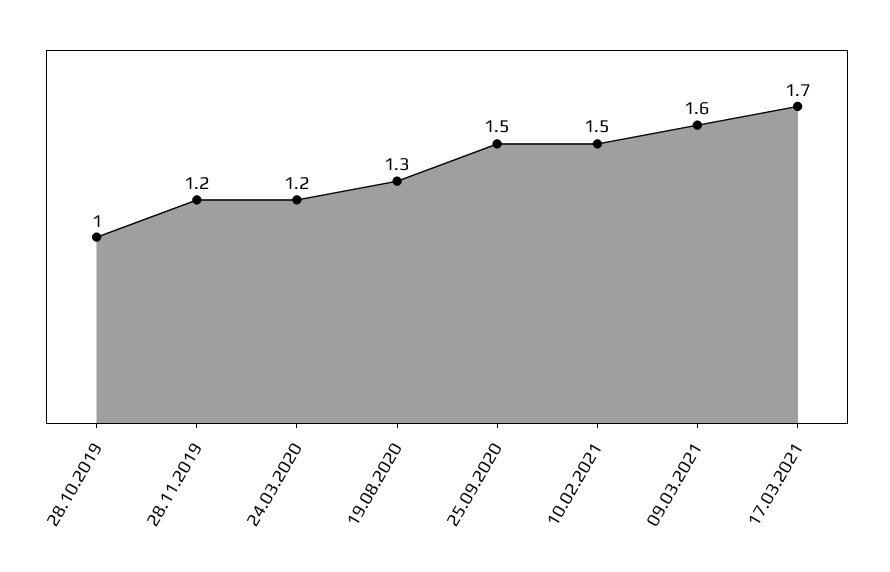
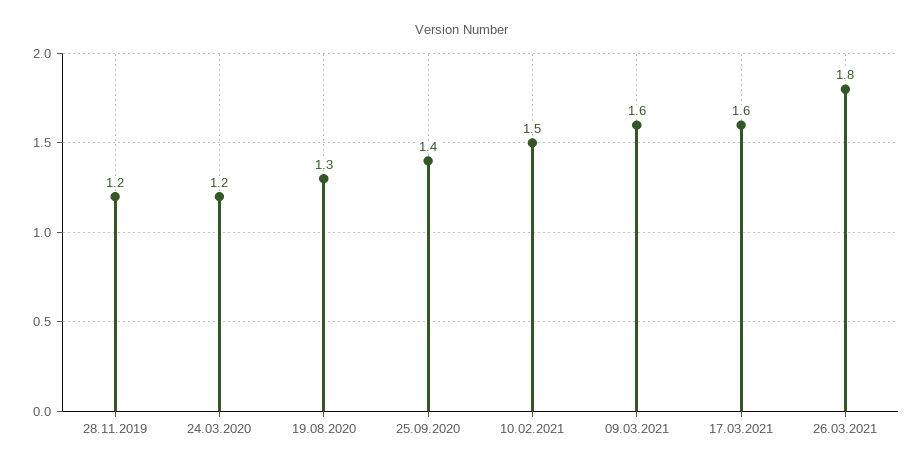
28.10.2019: 1 -> none
25.09.2020: 1.5 -> 1.4
17.03.2021: 1.7 -> 1.6
26.03.2021: none -> 1.8

